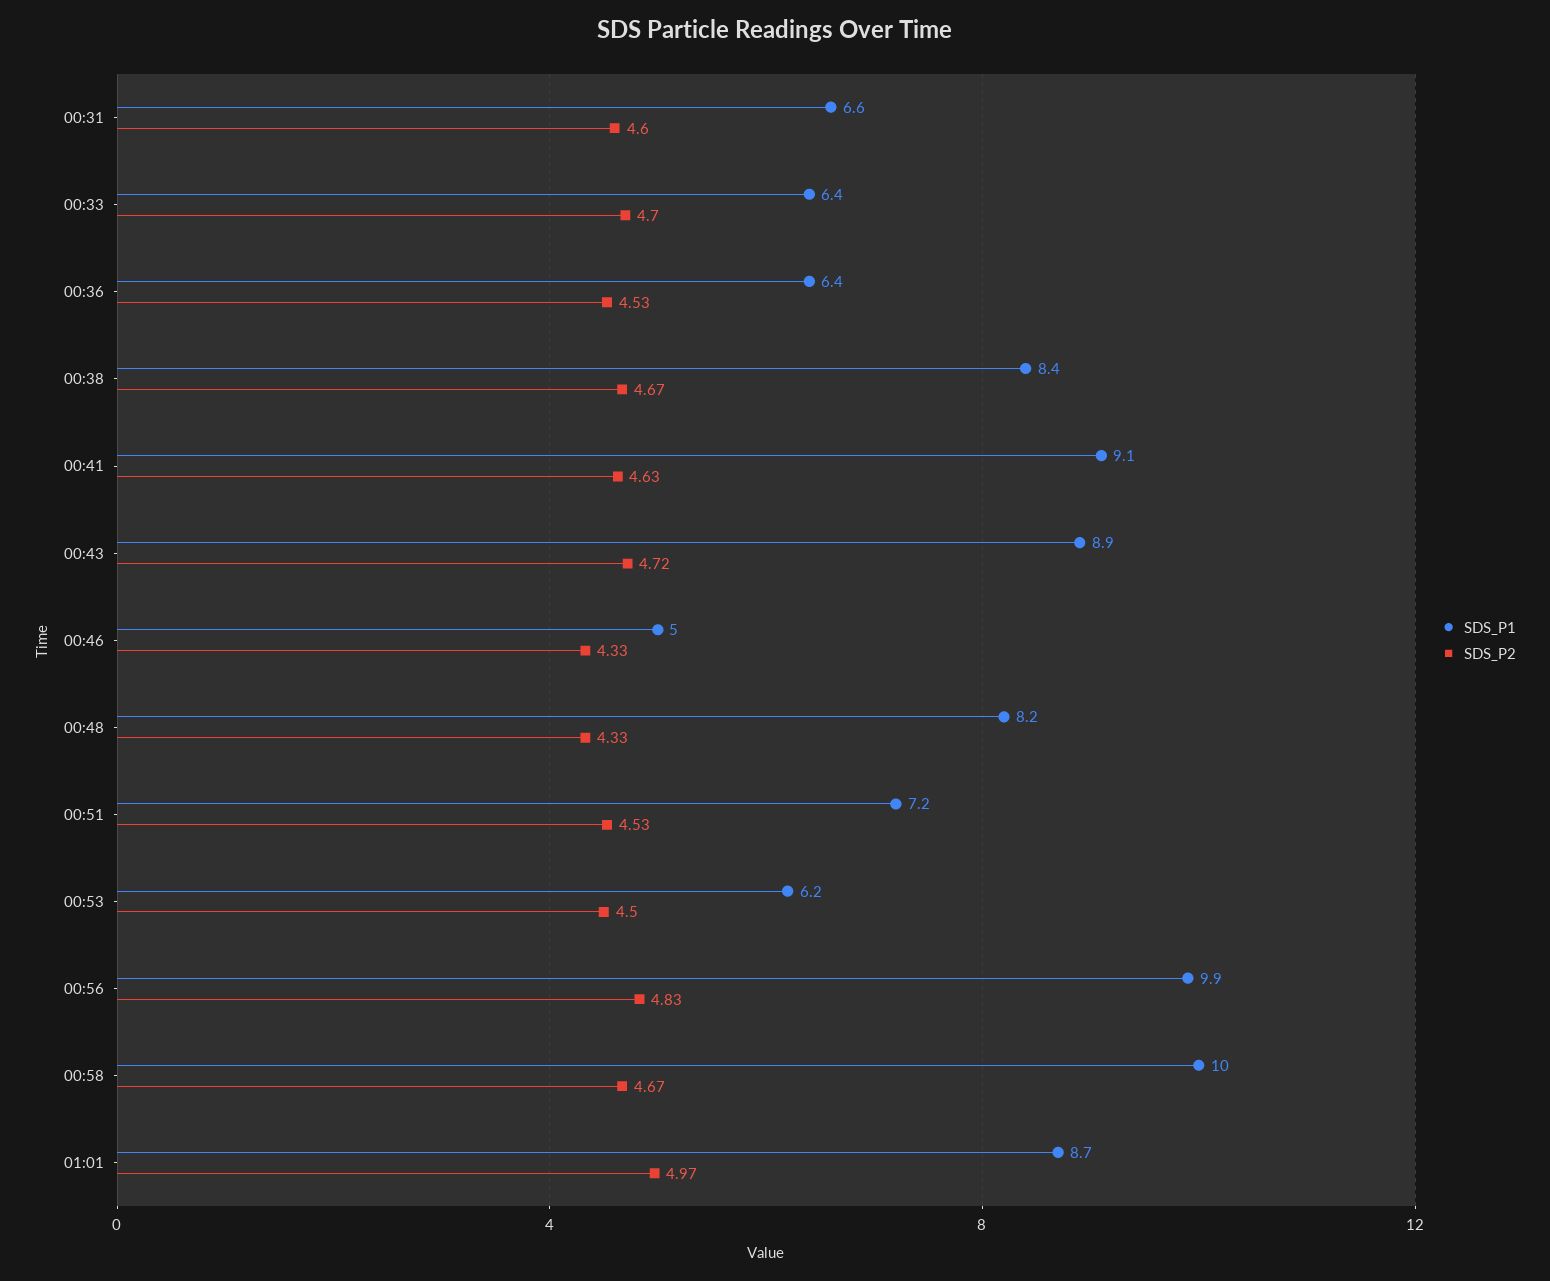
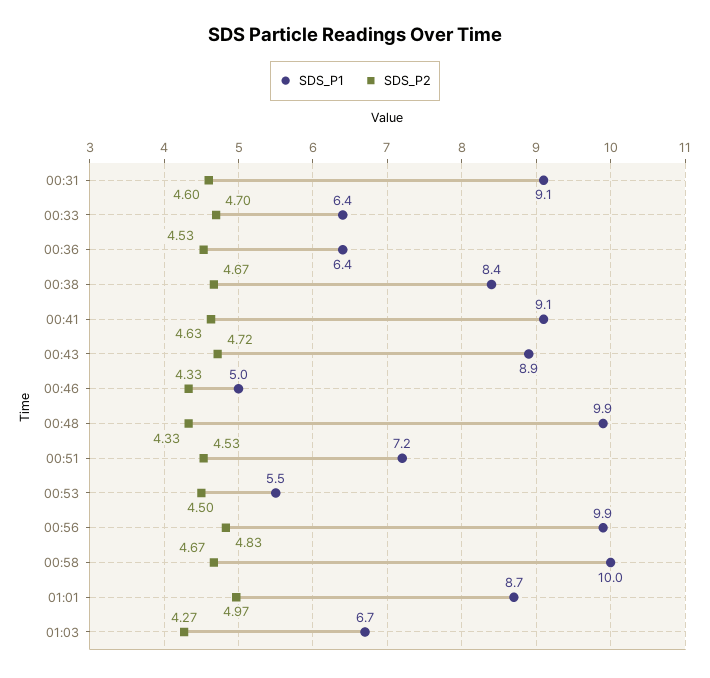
SDS_P1, 00:31: 6.6 -> 9.1
SDS_P1, 00:48: 8.2 -> 9.9
SDS_P1, 00:53: 6.2 -> 5.5
SDS_P1, 01:03: none -> 6.7
SDS_P2, 01:03: none -> 4.27

